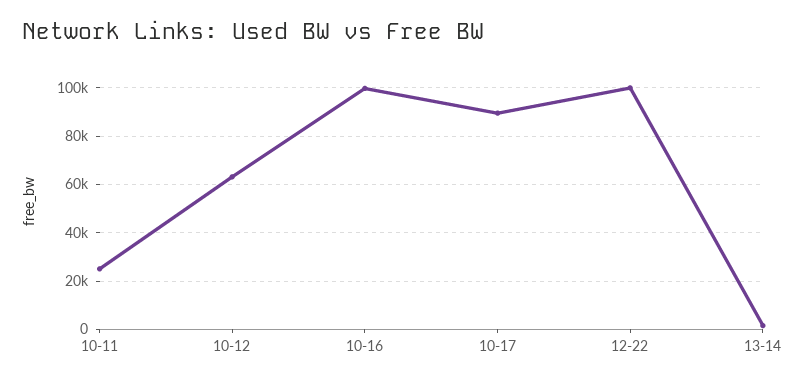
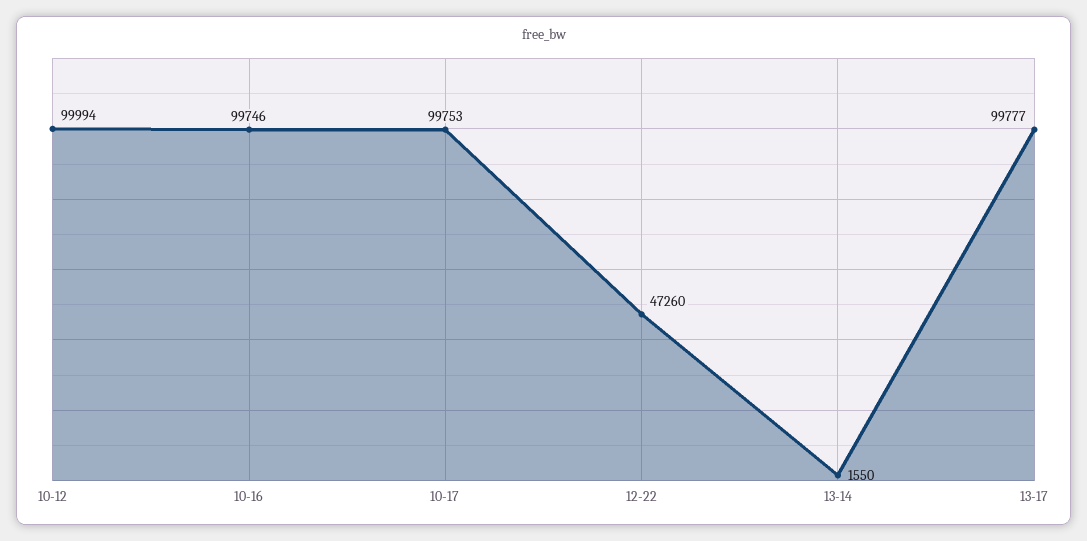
10-11: 25000 -> none
10-12: 62500 -> 99994
10-17: 90000 -> 99753
12-22: 100000 -> 47260
13-17: none -> 99777

